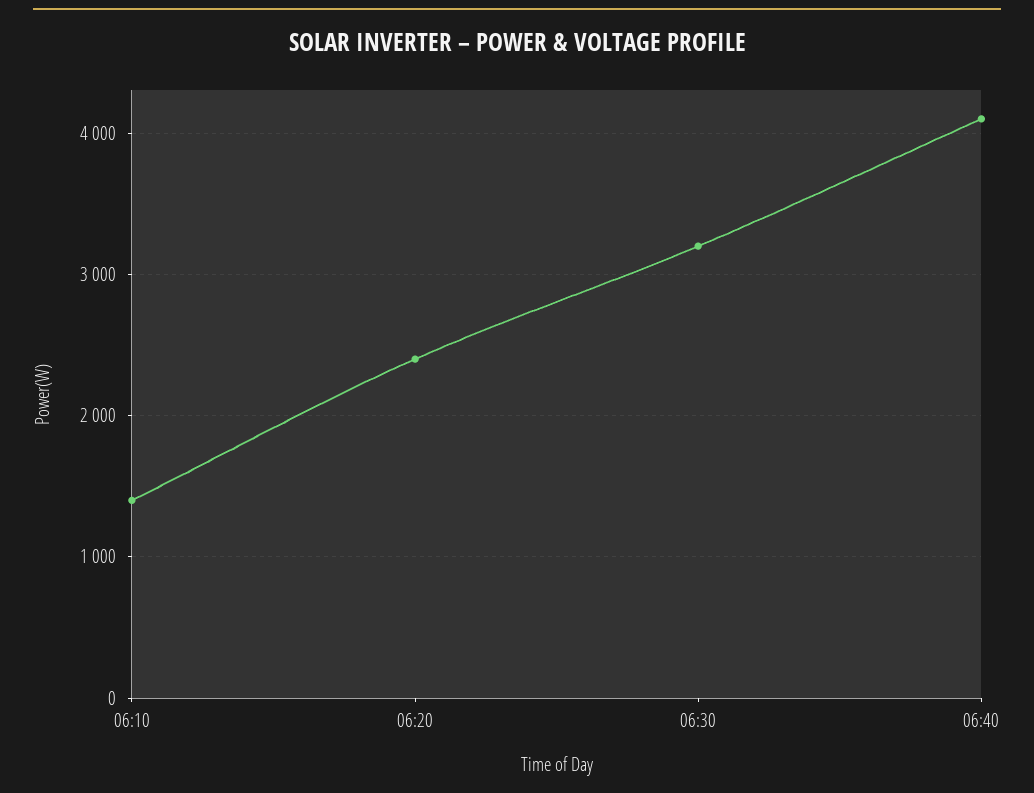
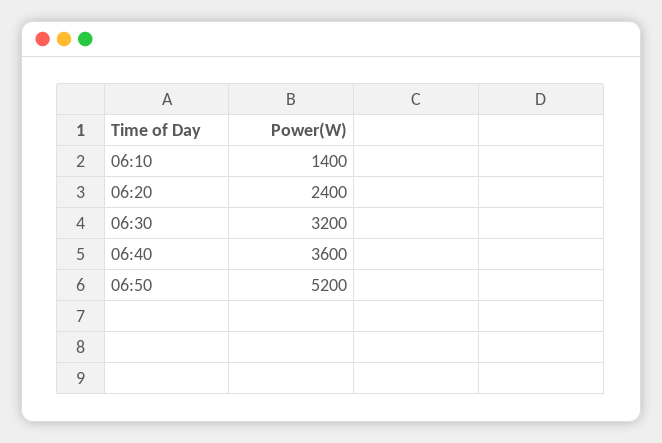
06:40: 4100 -> 3600
06:50: none -> 5200

